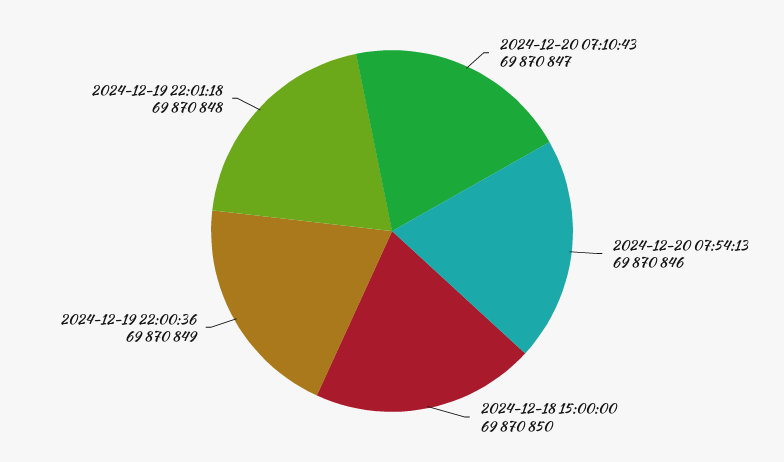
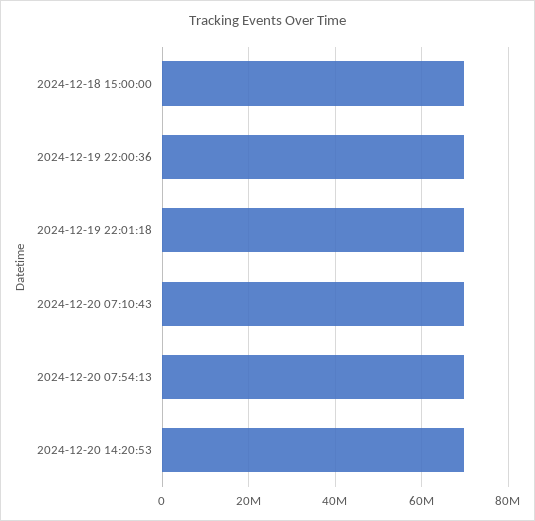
2024-12-20 14:20:53: none -> 70000000

